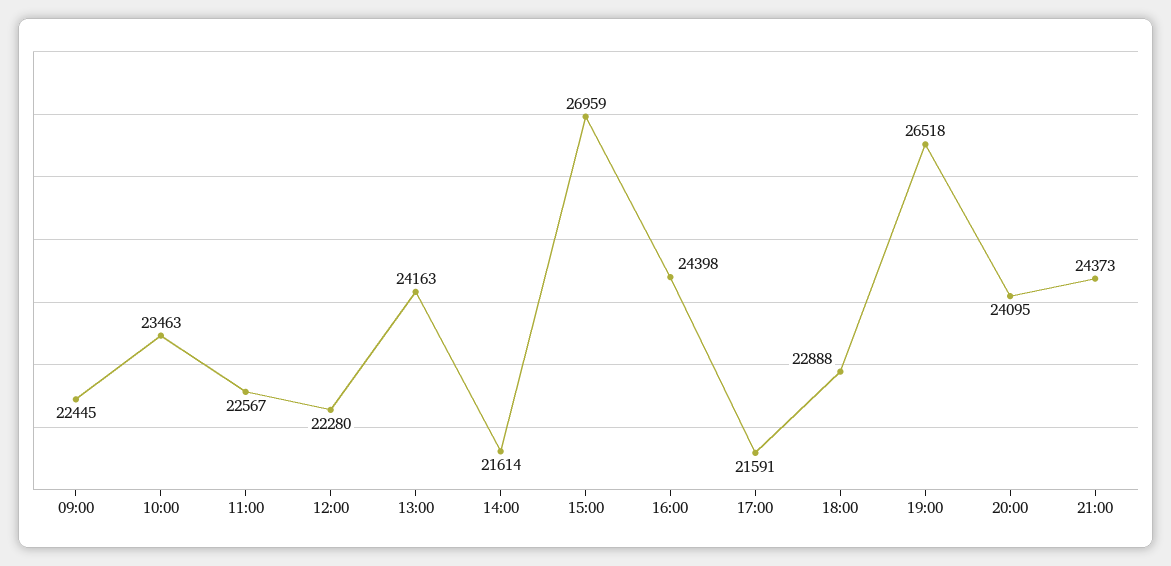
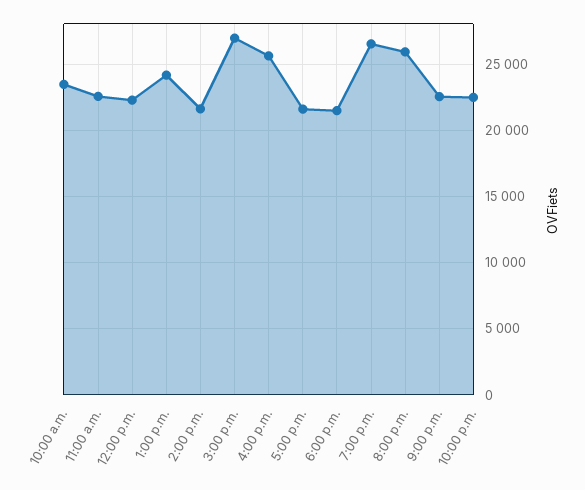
09:00: 22445 -> none
16:00: 24398 -> 25500
18:00: 22888 -> 21500
20:00: 24095 -> 26000
21:00: 24373 -> 22500
10:00 p.m.: none -> 22500

